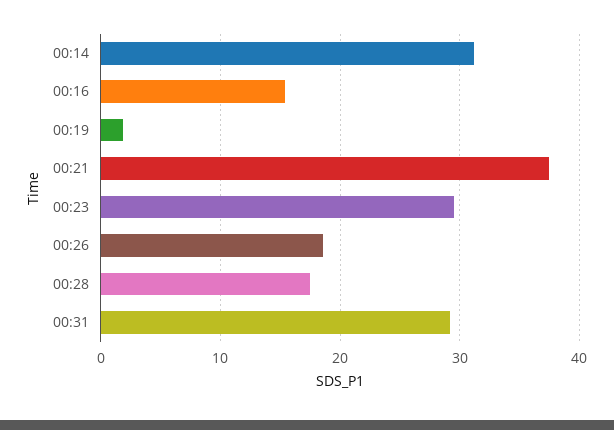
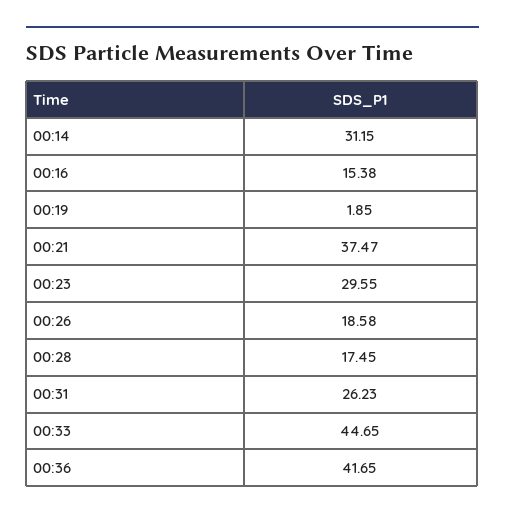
00:31: 29 -> 26.23
00:33: none -> 44.65
00:36: none -> 41.65

